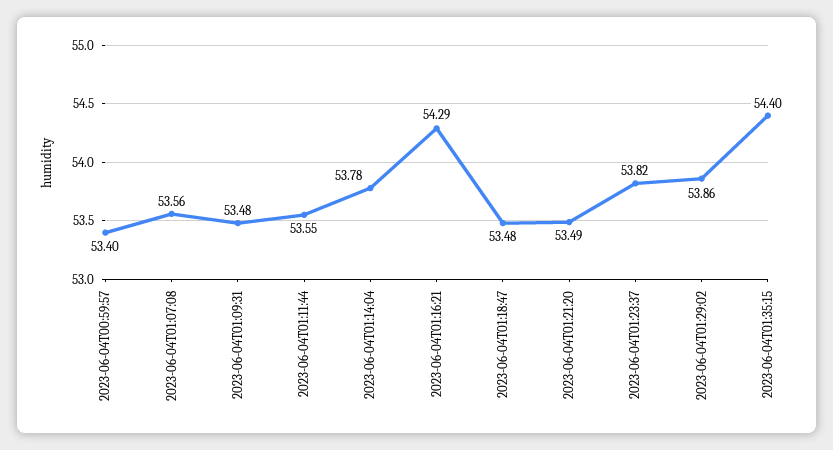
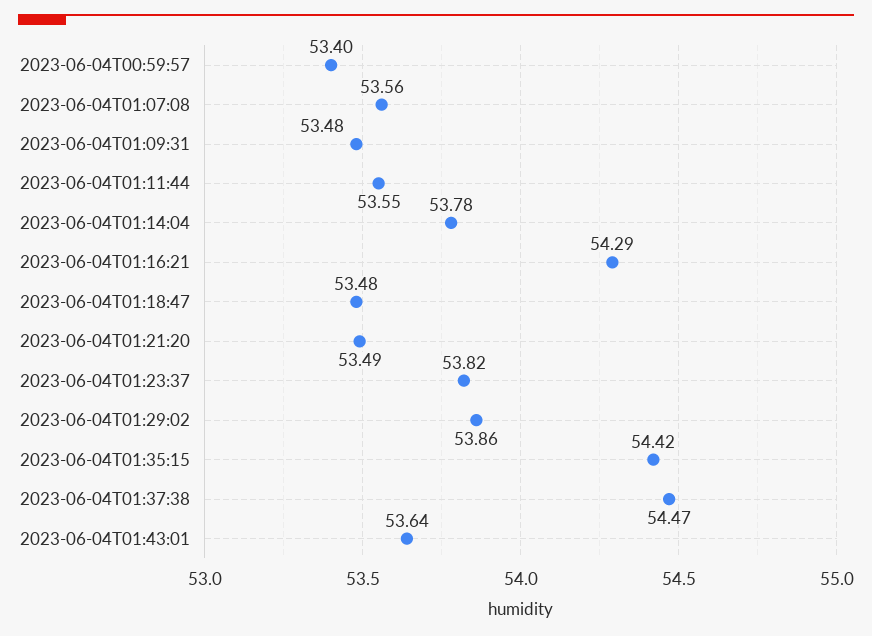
2023-06-04T01:35:15: 54.4 -> 54.42
2023-06-04T01:37:38: none -> 54.47
2023-06-04T01:43:01: none -> 53.64

